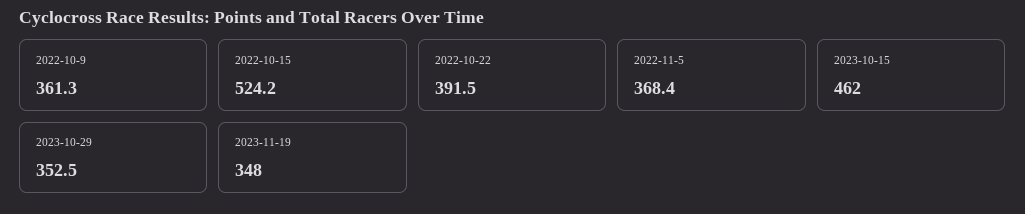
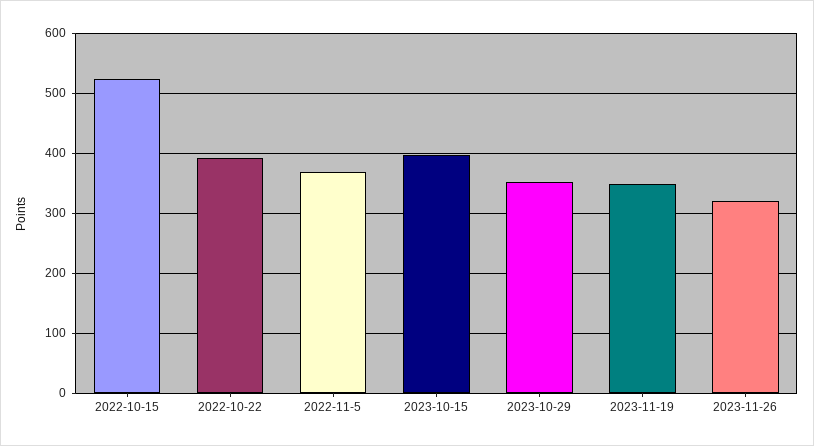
2022-10-9: 361.3 -> none
2023-10-15: 462 -> 400
2023-11-26: none -> 320

